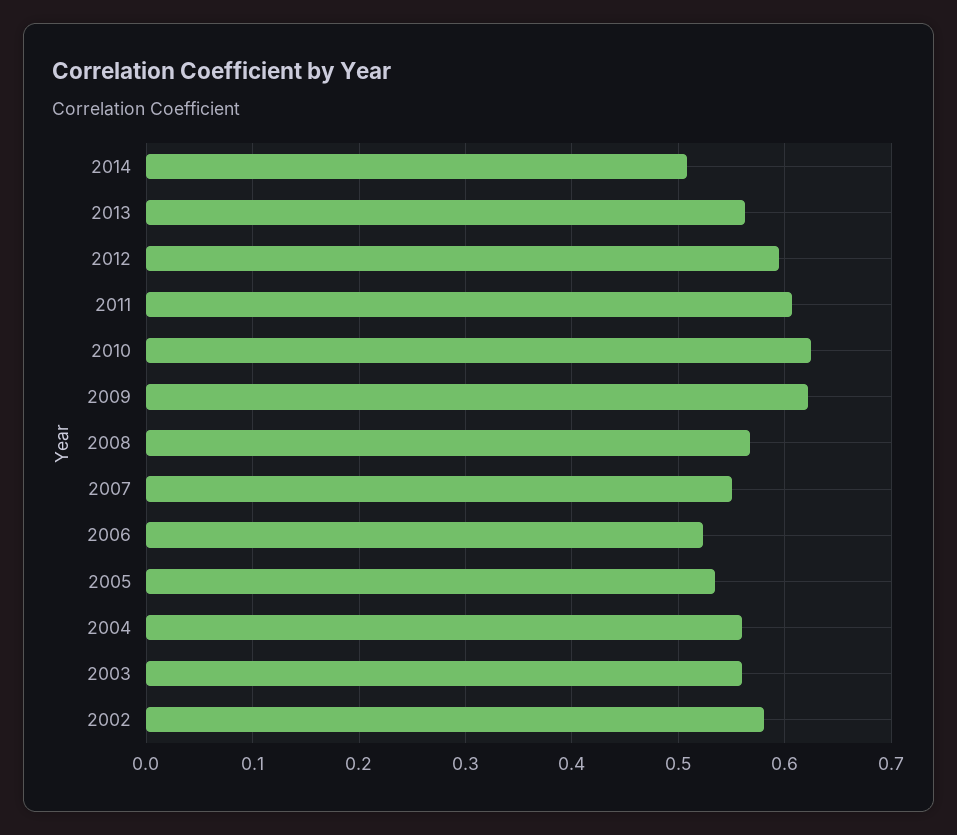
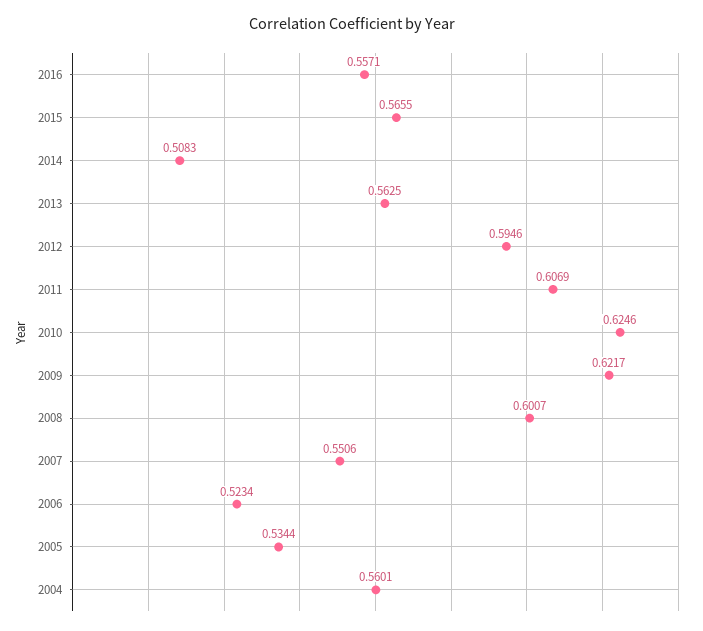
2008: 0.57 -> 0.6007
2003: 0.56 -> none
2002: 0.58 -> none
2016: none -> 0.5571
2015: none -> 0.5655

